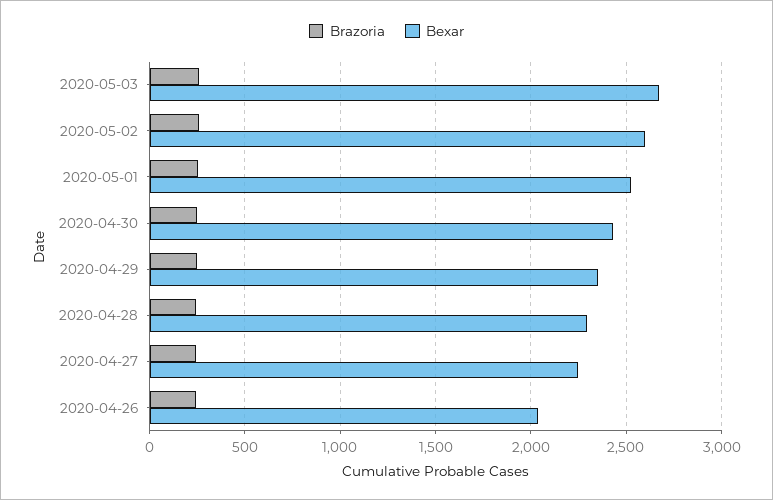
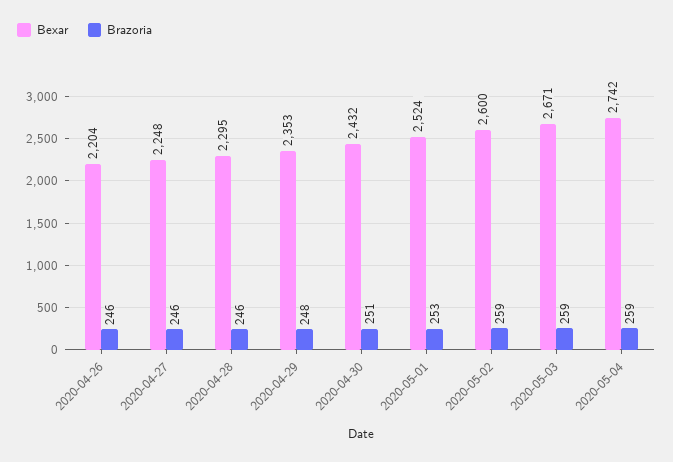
Bexar, 2020-04-26: 2050 -> 2204
Bexar, 2020-05-04: none -> 2742
Brazoria, 2020-05-04: none -> 259

